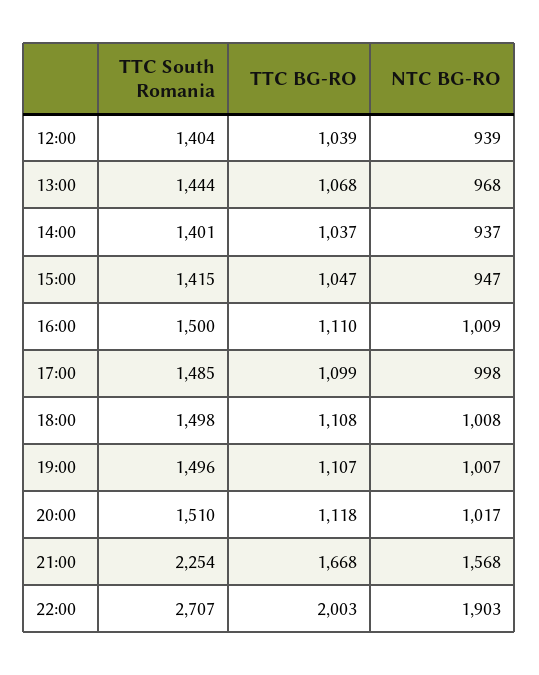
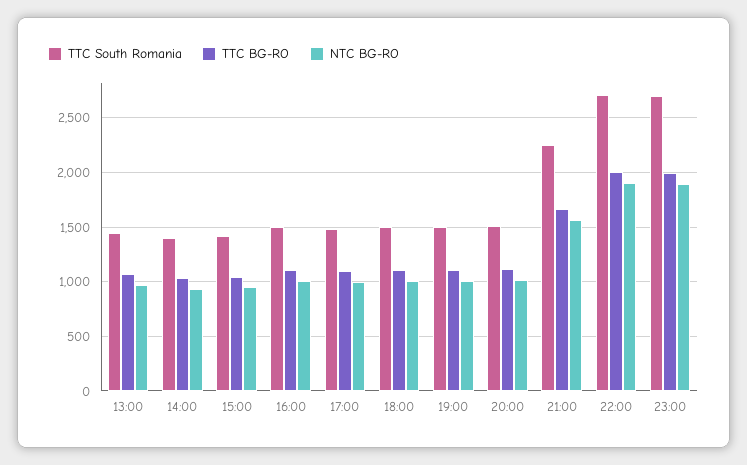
TTC South Romania, 12:00: 1404 -> none
TTC BG-RO, 12:00: 1039 -> none
NTC BG-RO, 12:00: 939 -> none
TTC South Romania, 23:00: none -> 2700
TTC BG-RO, 23:00: none -> 2000
NTC BG-RO, 23:00: none -> 1900

